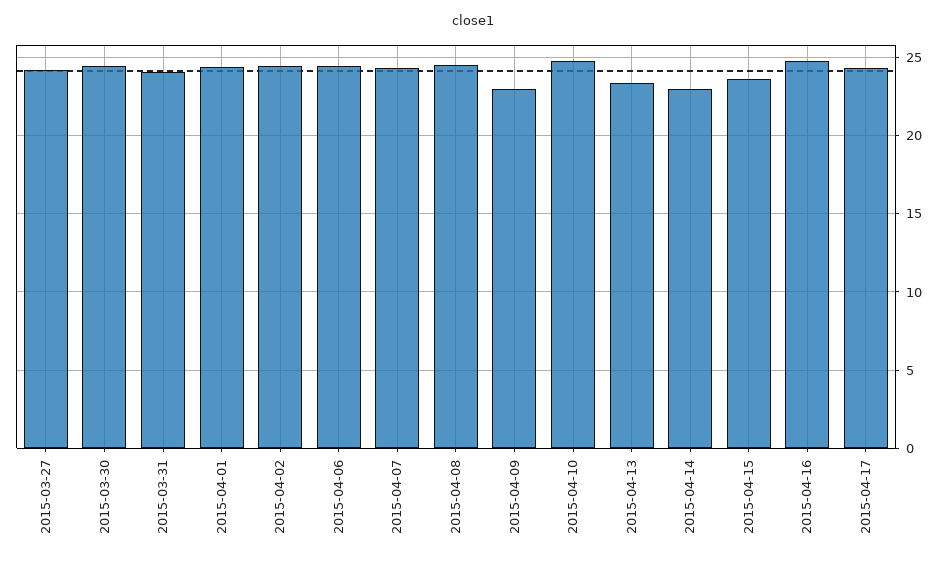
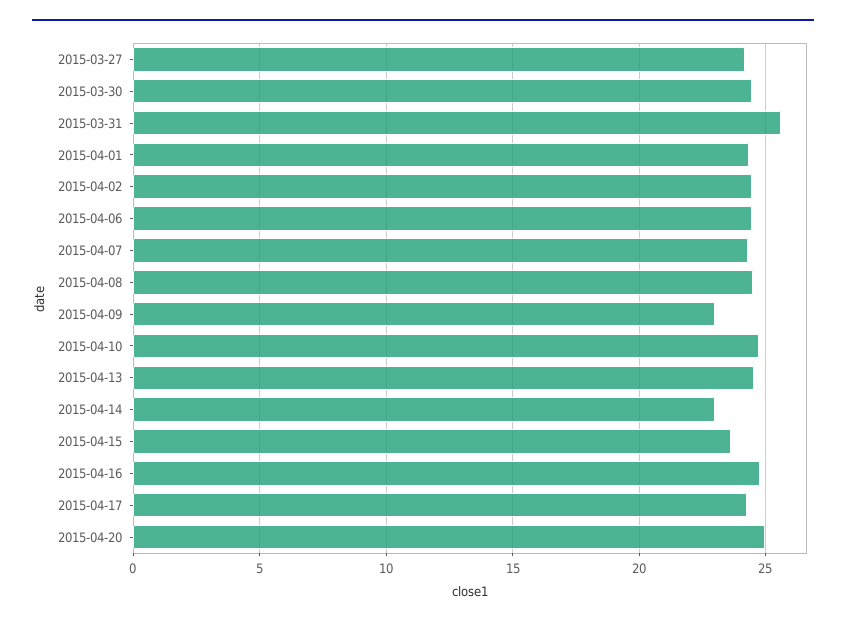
2015-03-31: 24 -> 25.5
2015-04-13: 23.5 -> 24.5
2015-04-20: none -> 25

